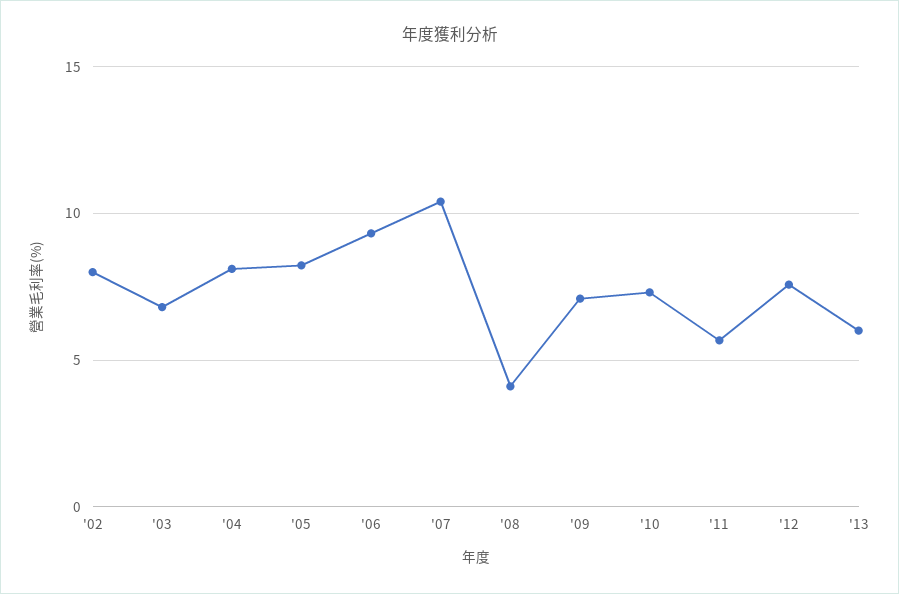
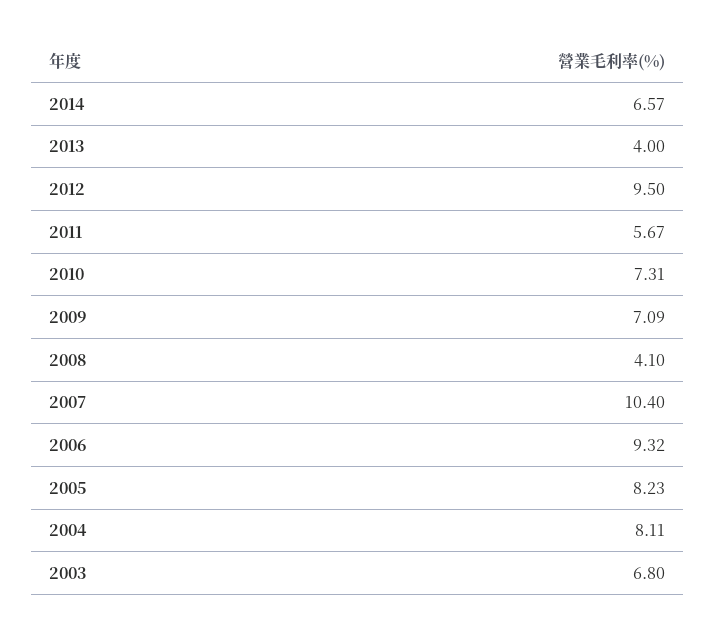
'02: 8 -> none
'12: 7.5 -> 9.5
'13: 6 -> 4
2014: none -> 6.57

